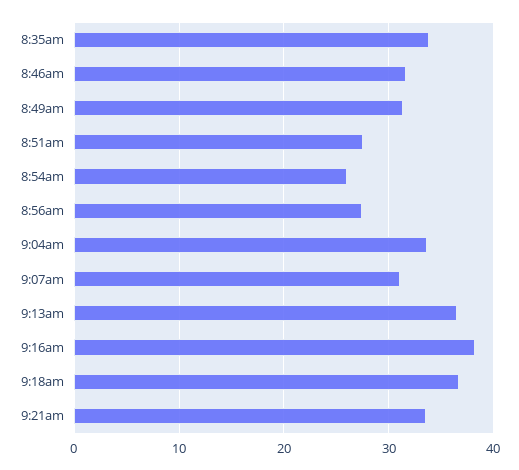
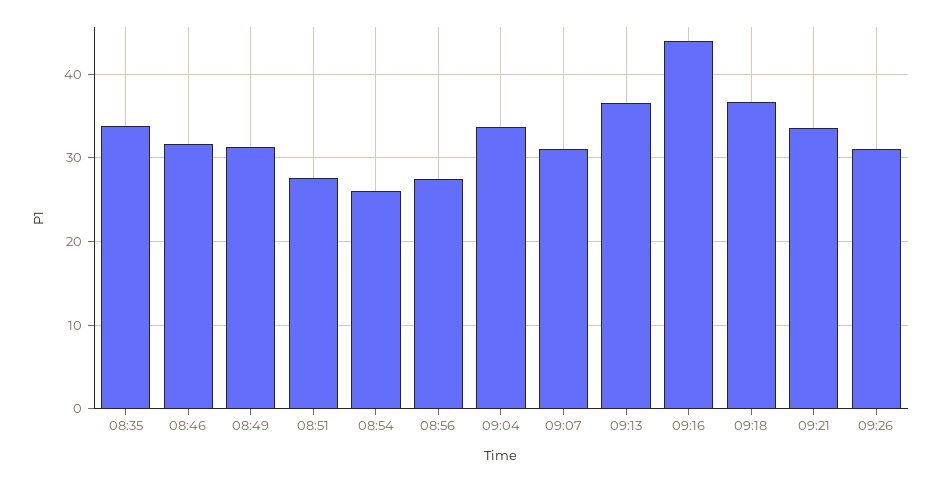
9:16am: 38 -> 44
09:26: none -> 31

